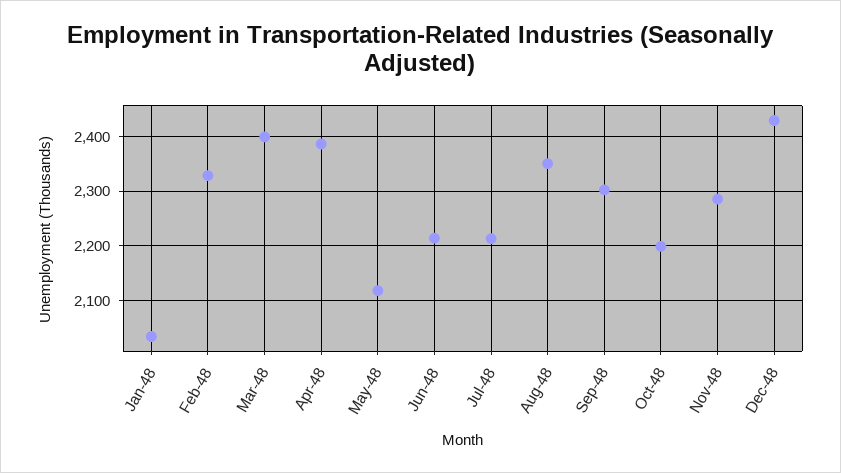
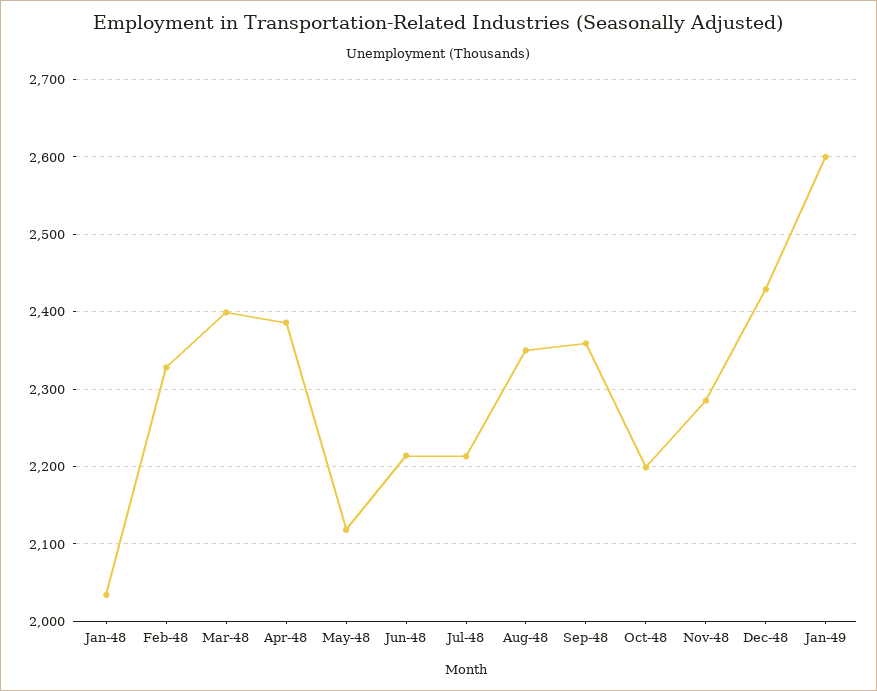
Sep-48: 2300 -> 2360
Jan-49: none -> 2600

